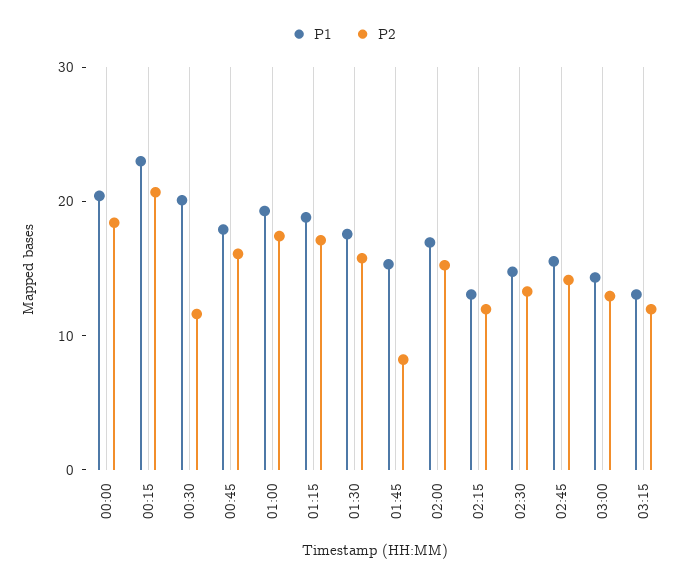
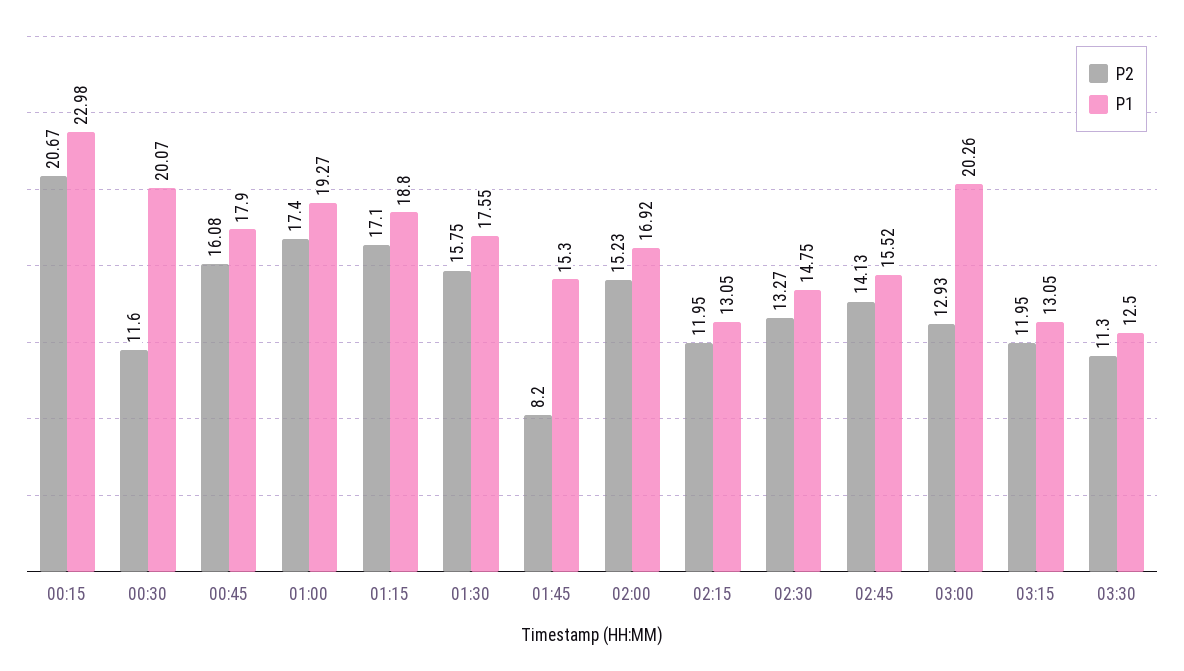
P1, 00:00: 20 -> none
P2, 00:00: 18 -> none
P1, 03:00: 14 -> 20.26
P2, 03:30: none -> 11.3
P1, 03:30: none -> 12.5

